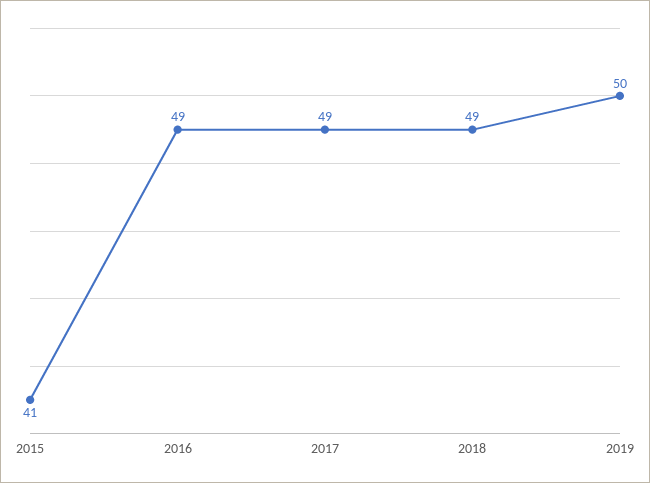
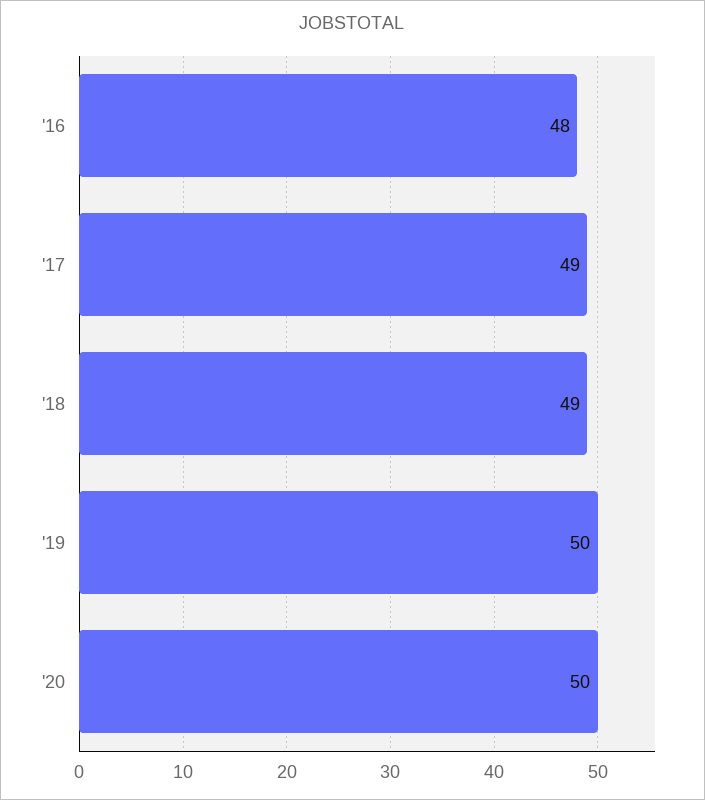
2015: 41 -> none
2016: 49 -> 48
'20: none -> 50

